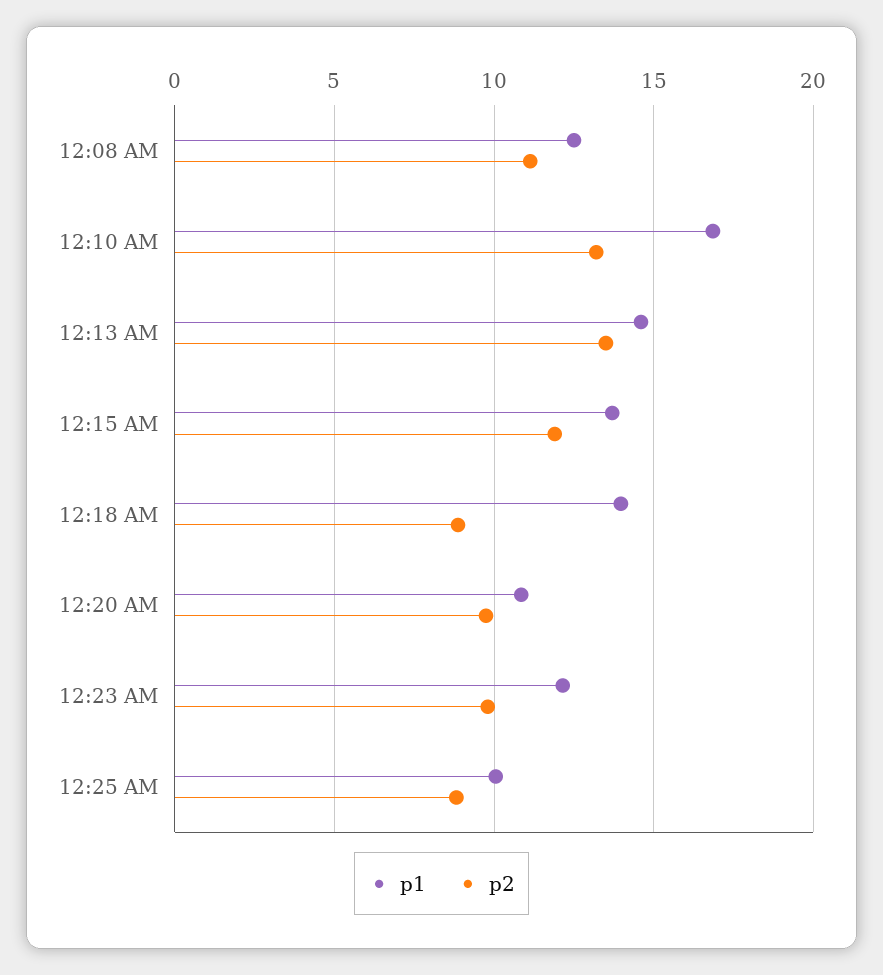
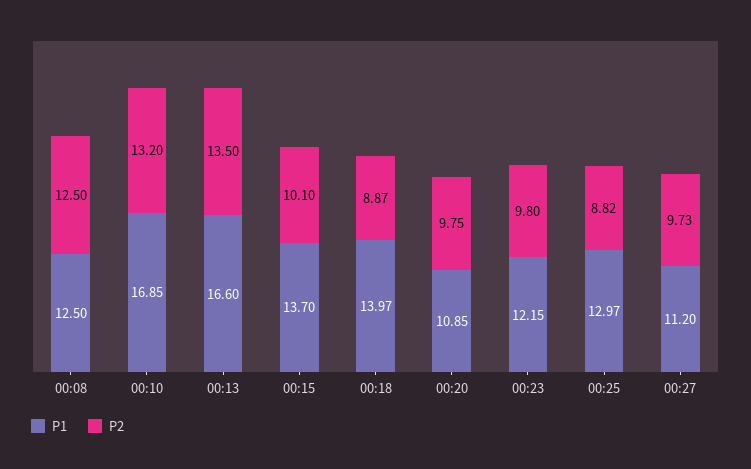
p2, 12:08 AM: 11 -> 12.5
p1, 12:13 AM: 14.5 -> 16.6
p2, 12:15 AM: 12 -> 10.1
p1, 12:25 AM: 10 -> 12.97
p1, 00:27: none -> 11.2
p2, 00:27: none -> 9.73

